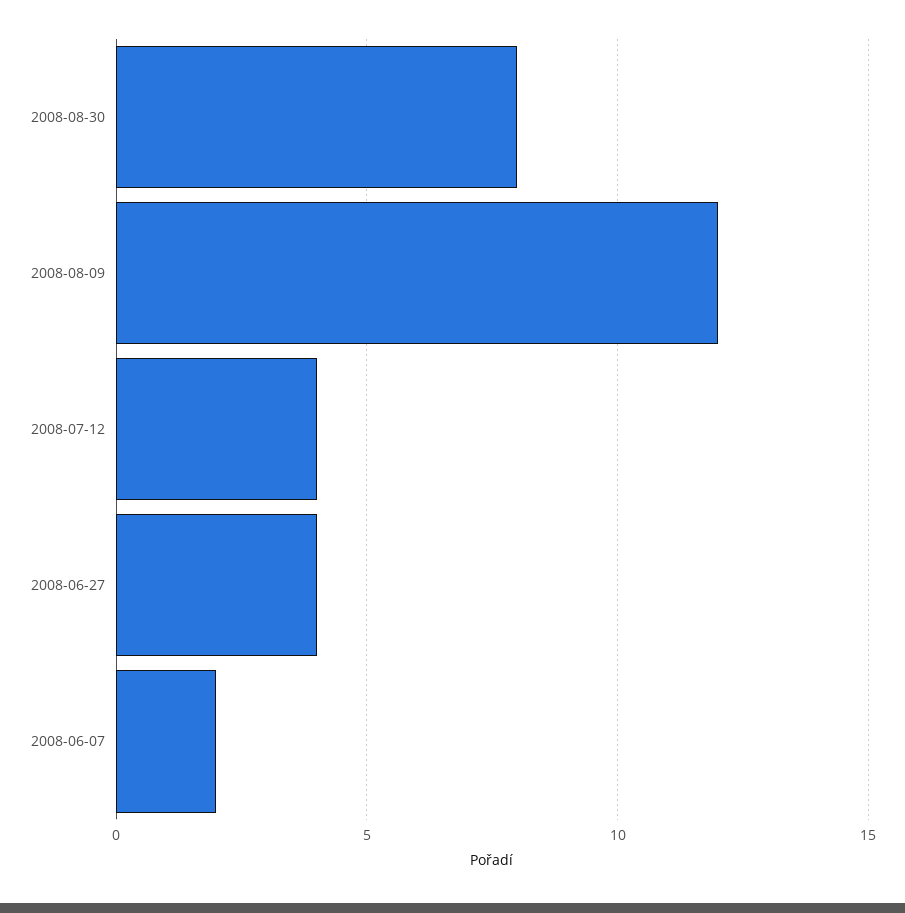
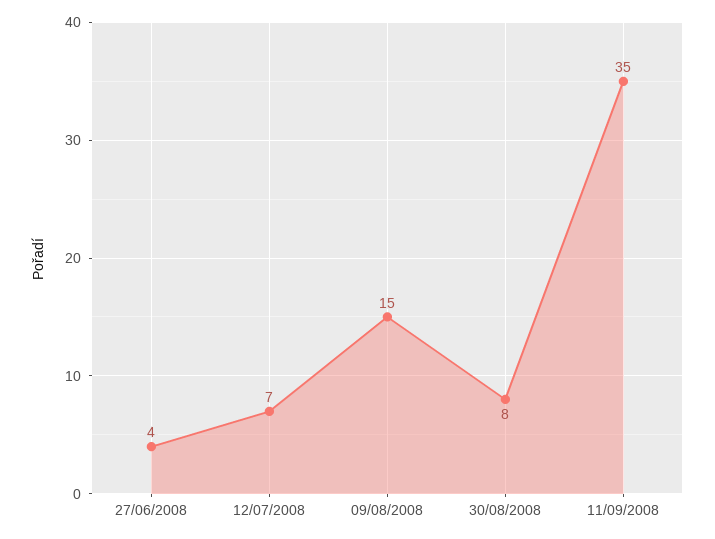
2008-08-09: 12 -> 15
2008-07-12: 4 -> 7
2008-06-07: 2 -> none
11/09/2008: none -> 35

